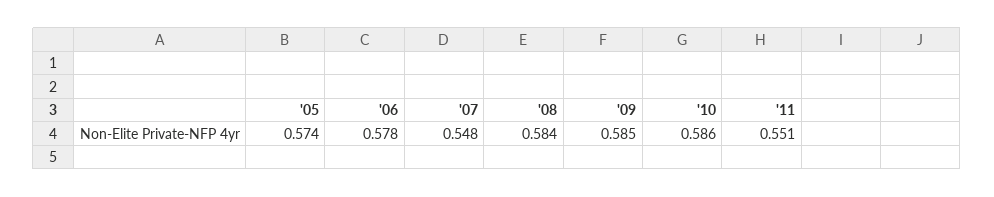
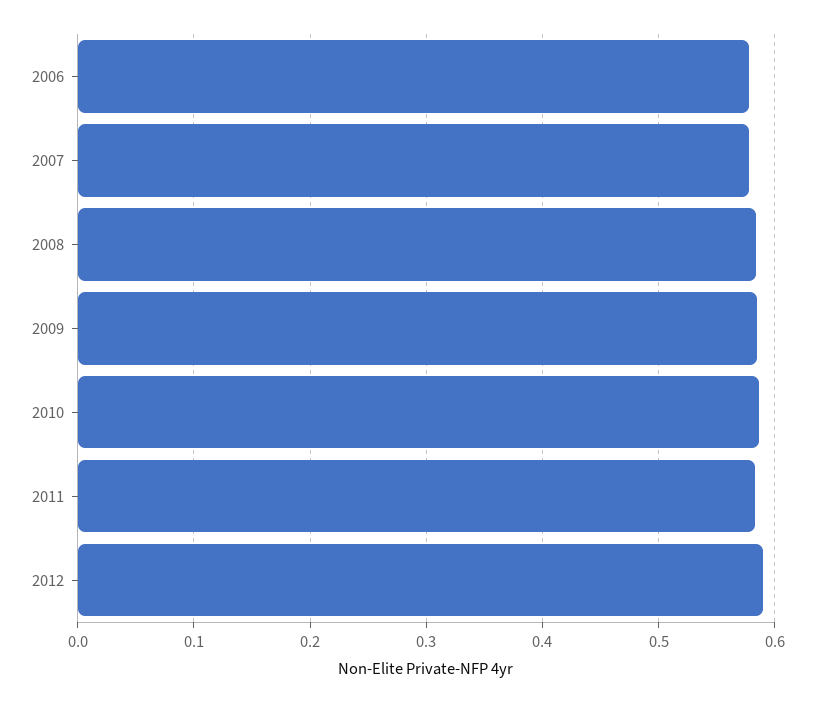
'05: 0.574 -> none
'07: 0.548 -> 0.58
'11: 0.551 -> 0.58
2012: none -> 0.59

